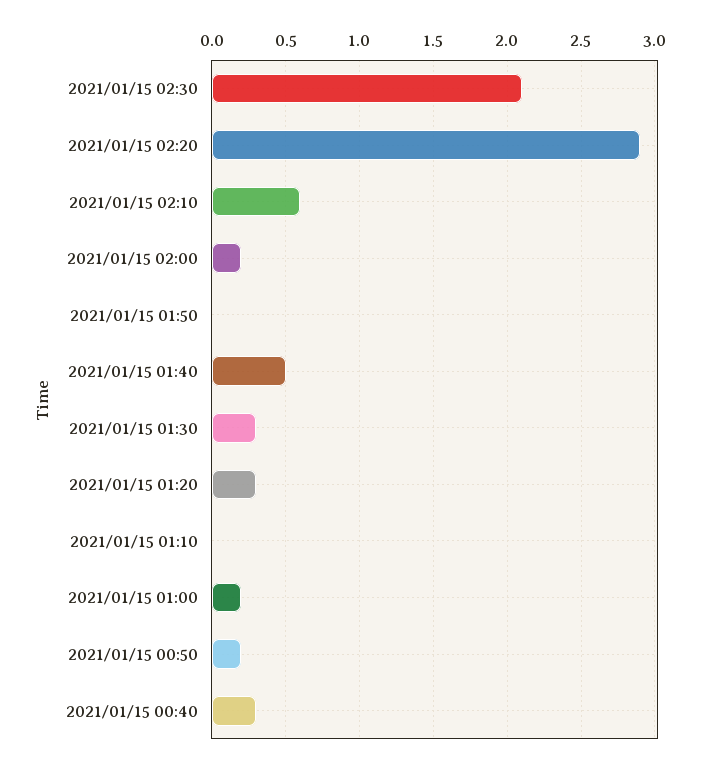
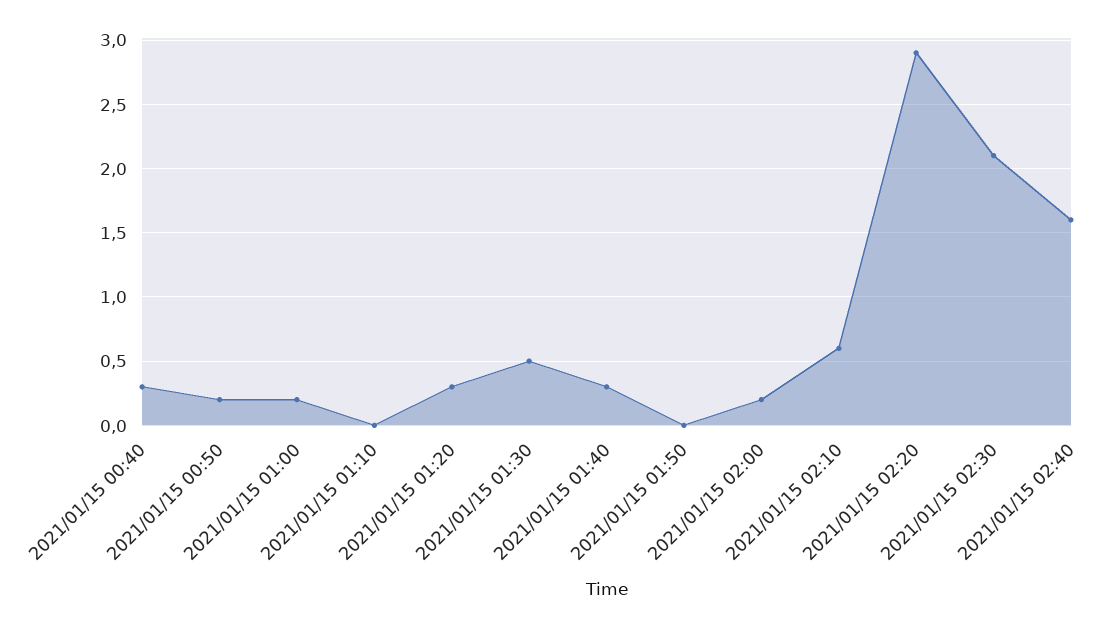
2021/01/15 01:40: 0.5 -> 0.3
2021/01/15 01:30: 0.3 -> 0.5
2021/01/15 02:40: none -> 1.6

